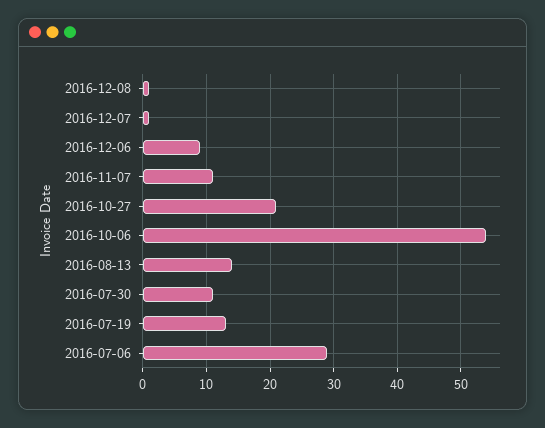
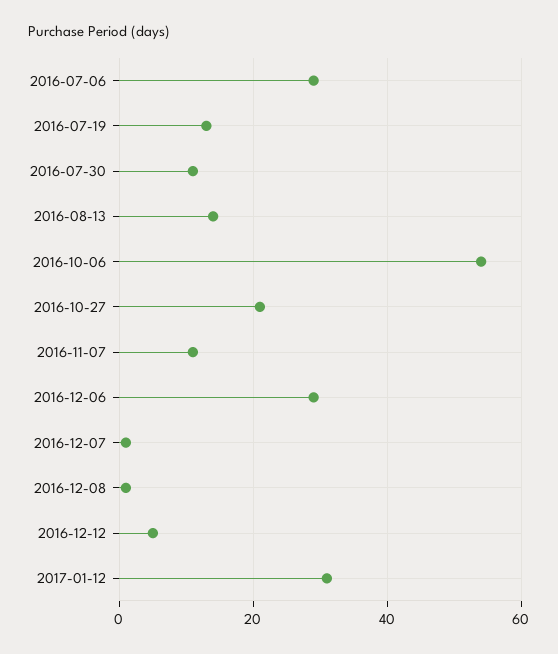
2016-12-06: 9 -> 30
2016-12-12: none -> 5
2017-01-12: none -> 30

